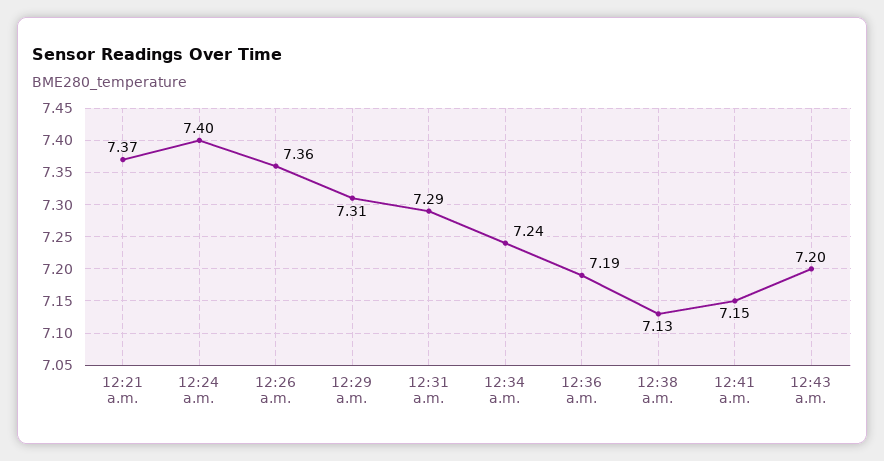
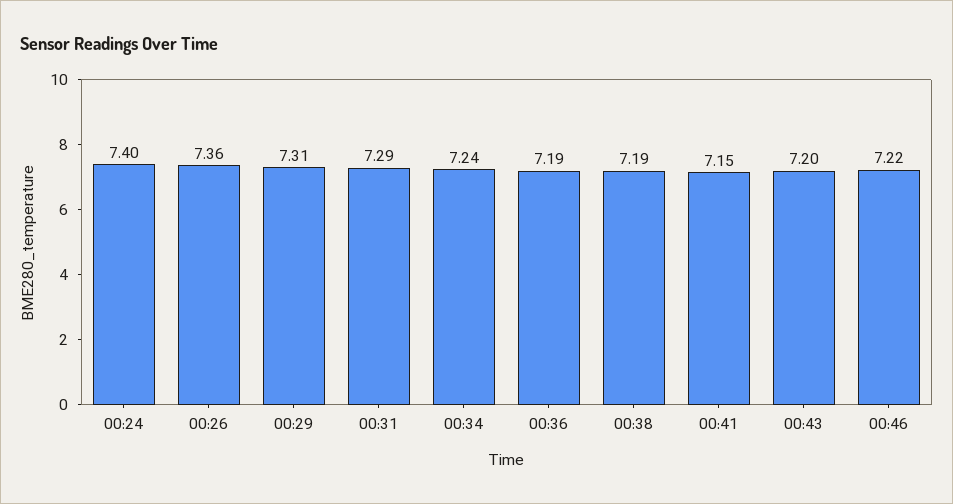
12:21 a.m.: 7.37 -> none
12:38 a.m.: 7.13 -> 7.19
00:46: none -> 7.22

